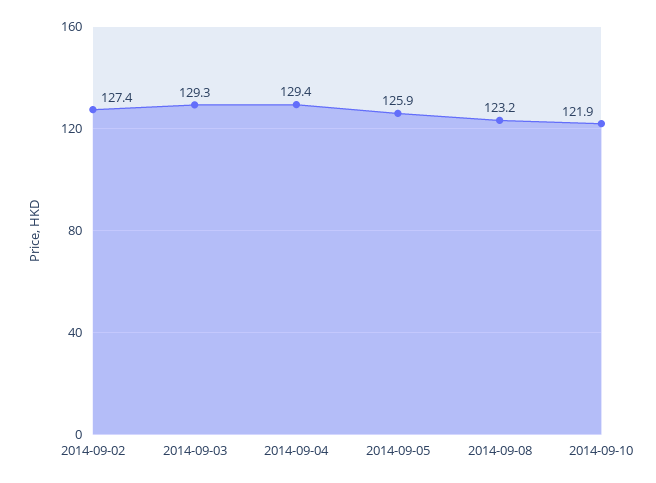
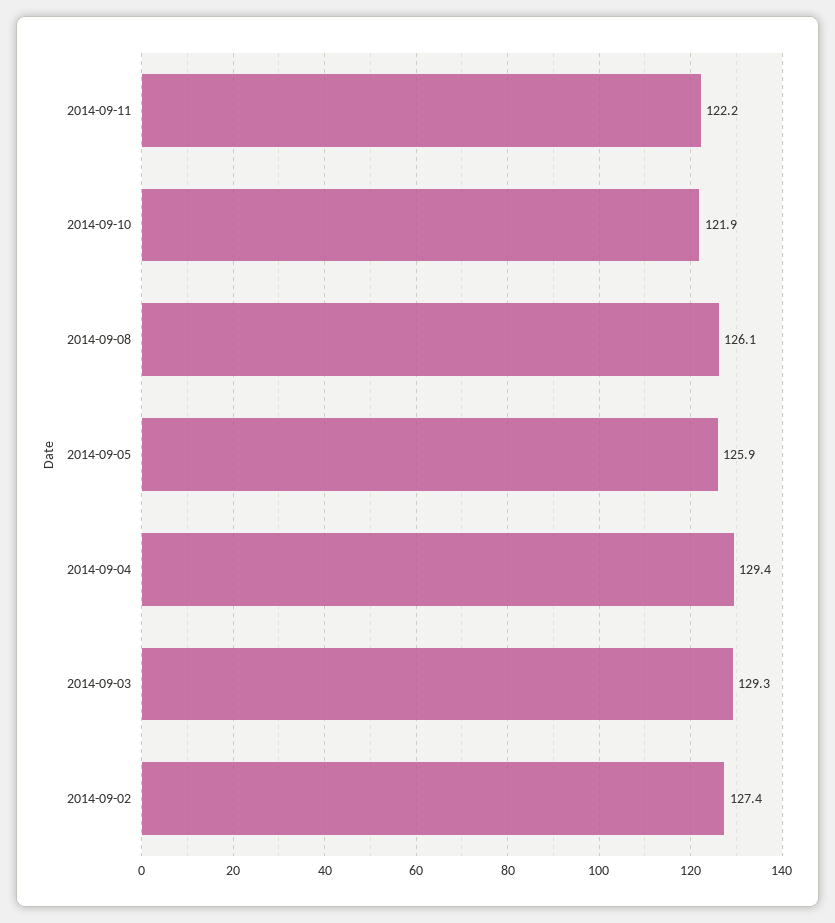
2014-09-08: 123.2 -> 126.1
2014-09-11: none -> 122.2

